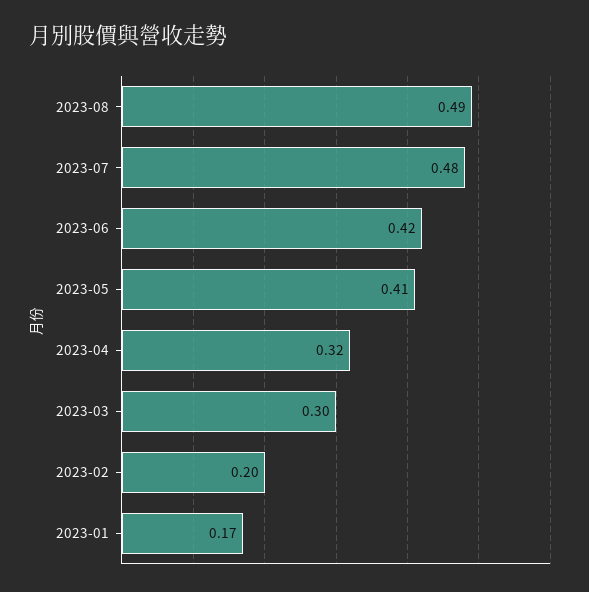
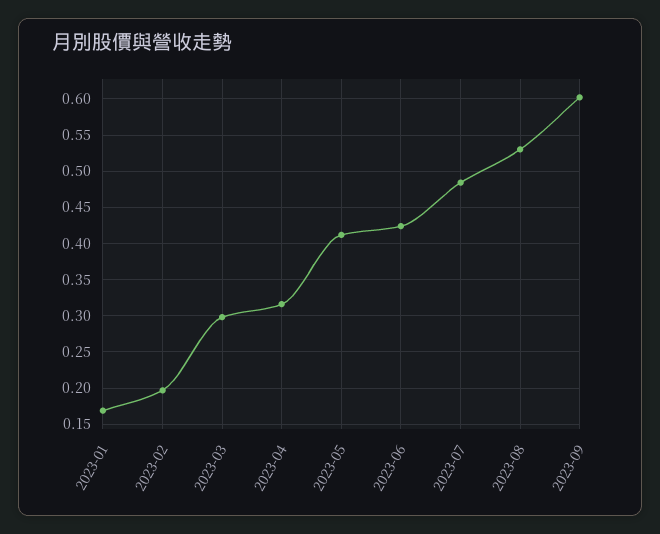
2023-08: 0.49 -> 0.53
2023-09: none -> 0.6

